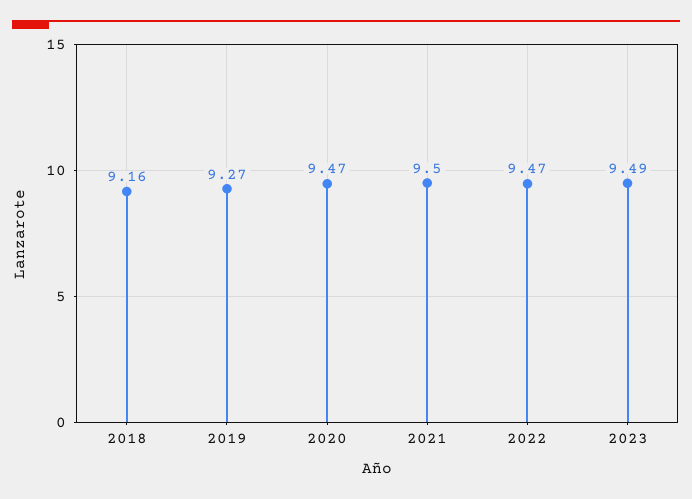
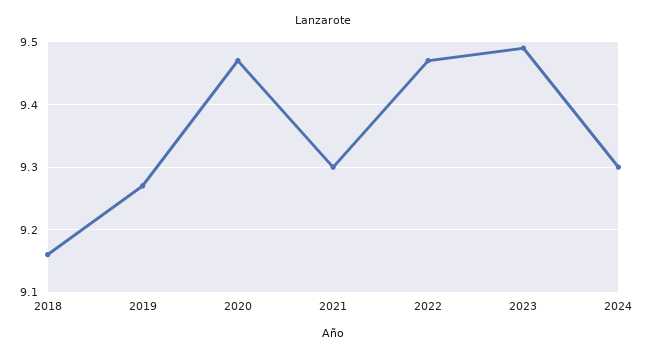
2021: 9.5 -> 9.3
2024: none -> 9.3

